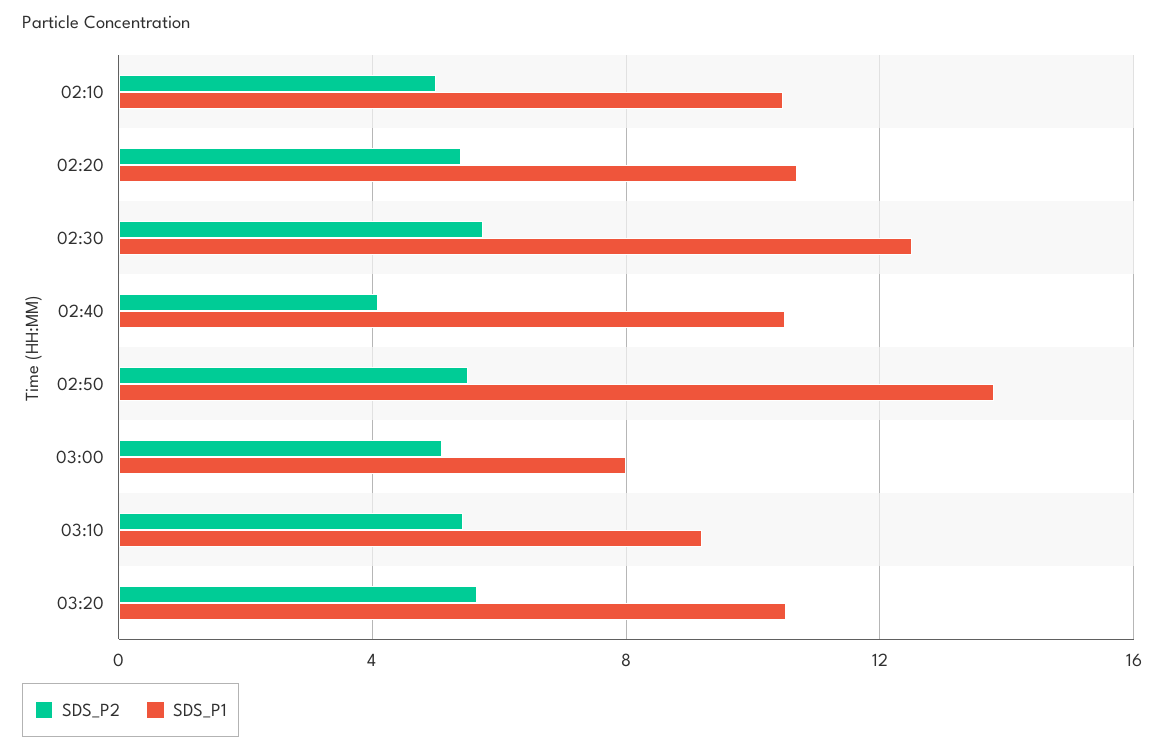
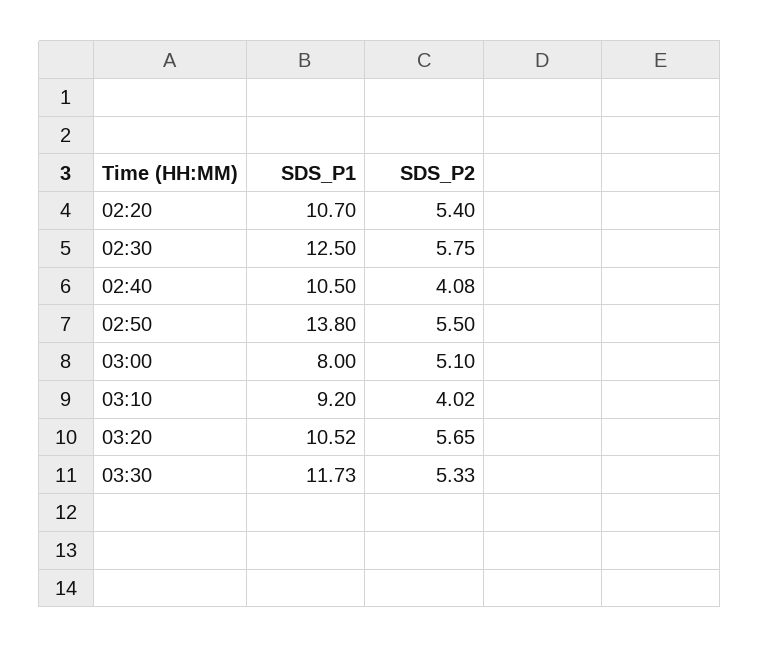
SDS_P2, 02:10: 5 -> none
SDS_P1, 02:10: 10.5 -> none
SDS_P2, 03:10: 5.5 -> 4.02
SDS_P1, 03:30: none -> 11.73
SDS_P2, 03:30: none -> 5.33

